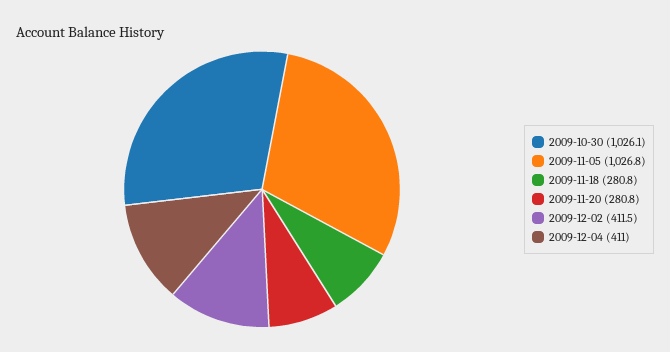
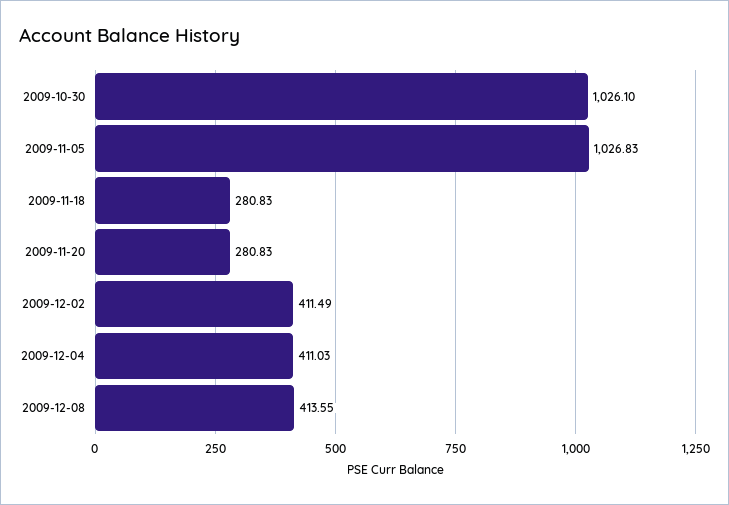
2009-12-08: none -> 413.55

